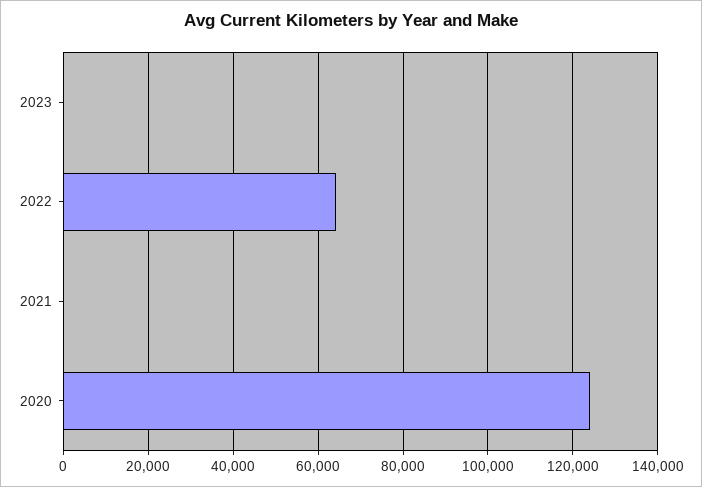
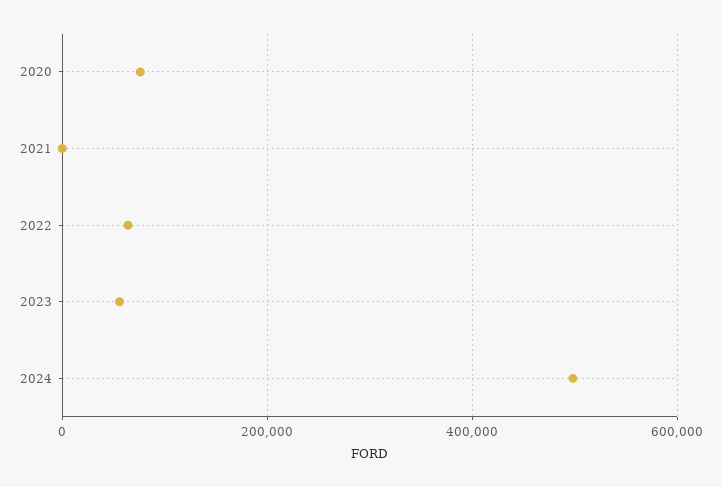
2023: 0 -> 60000
2020: 124000 -> 80000
2024: none -> 500000

